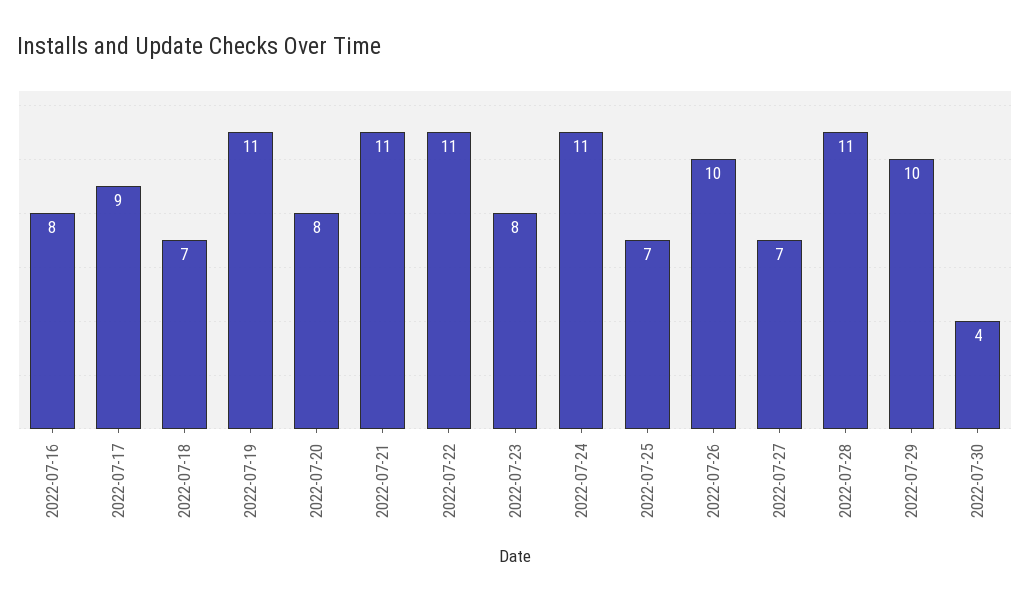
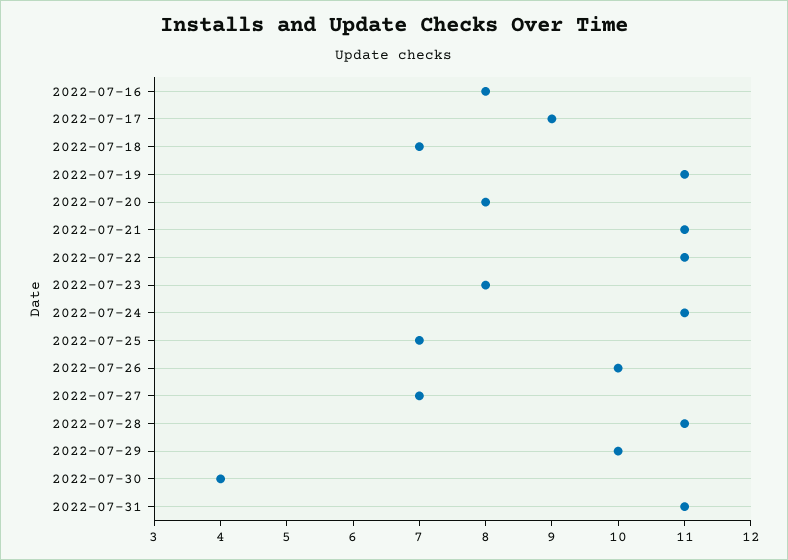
2022-07-31: none -> 11

